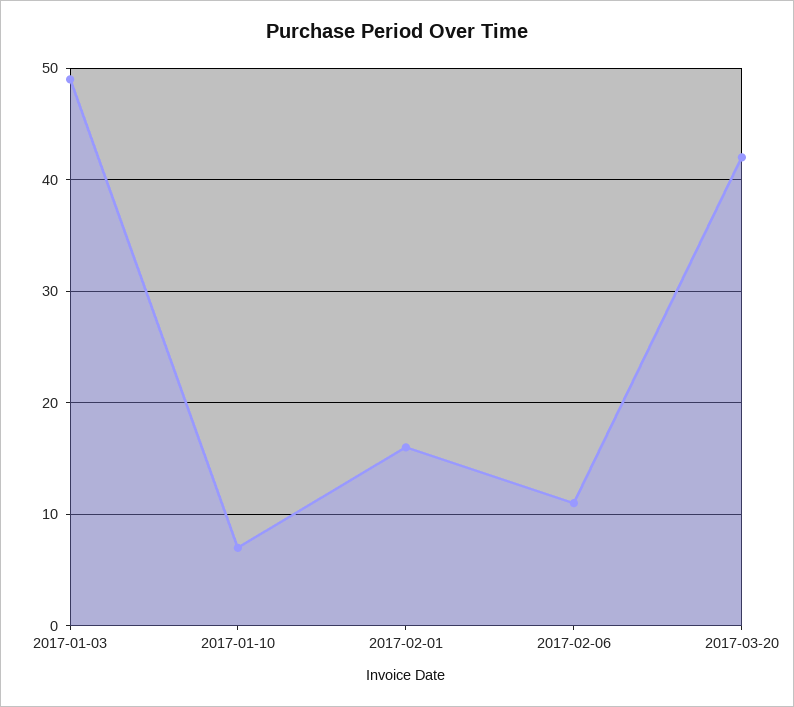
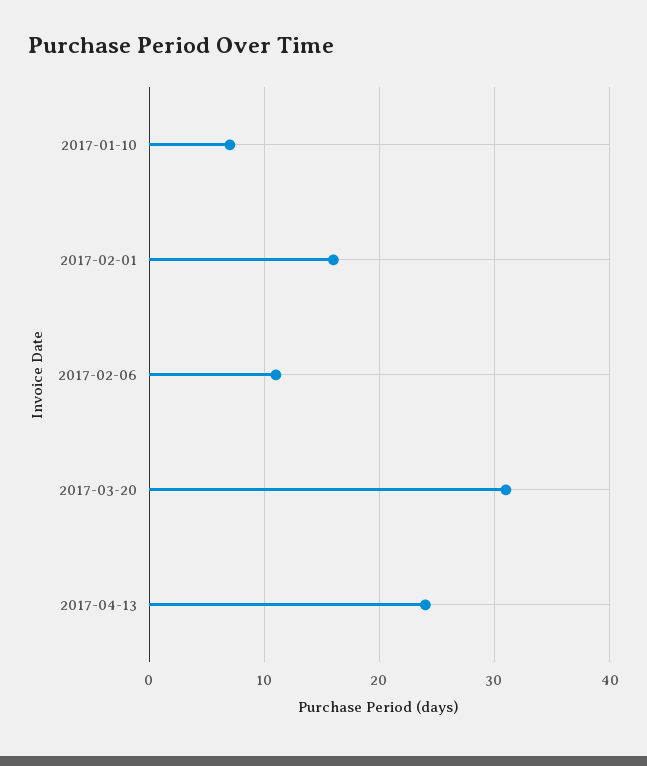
2017-01-03: 49 -> none
2017-03-20: 42 -> 31
2017-04-13: none -> 24

